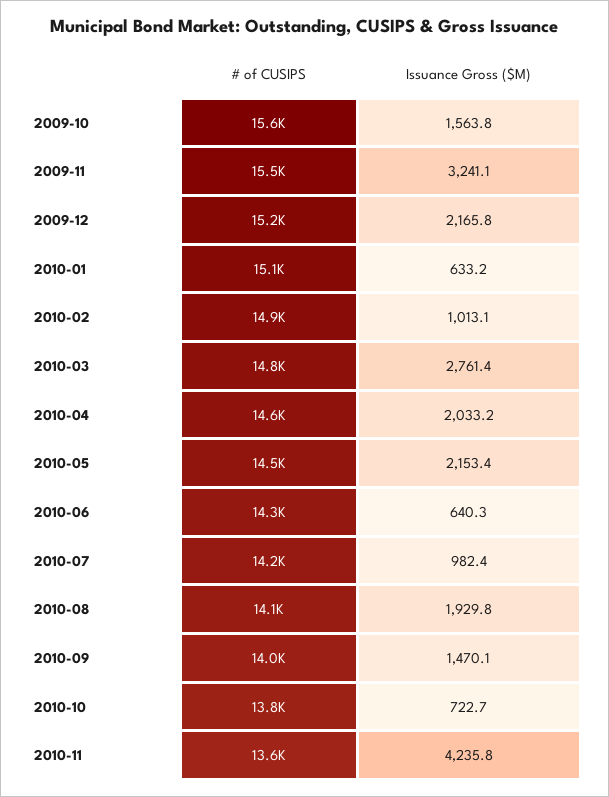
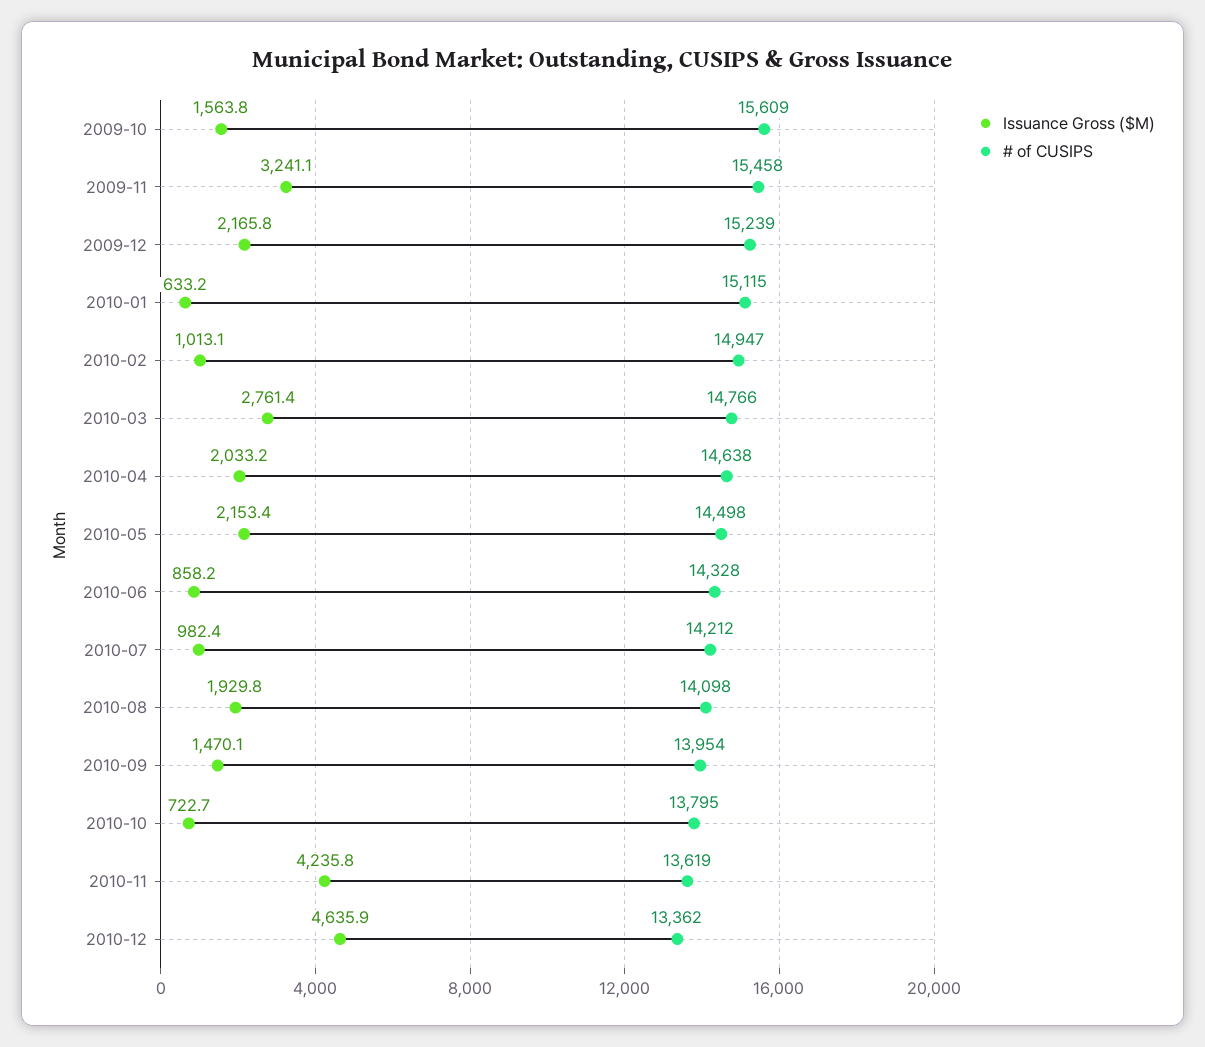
Issuance Gross ($M), 2010-06: 640.3 -> 858.2
Issuance Gross ($M), 2010-12: none -> 4635.9
# of CUSIPS, 2010-12: none -> 13362

